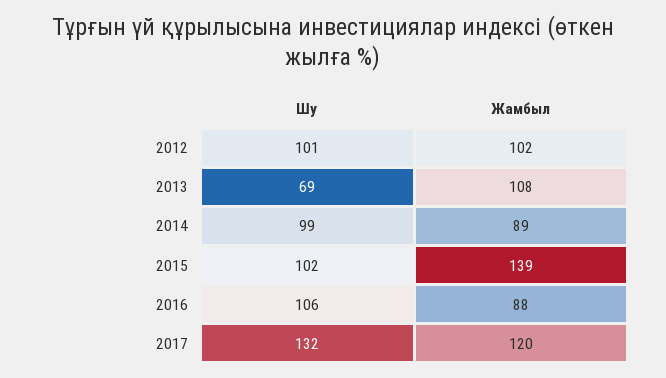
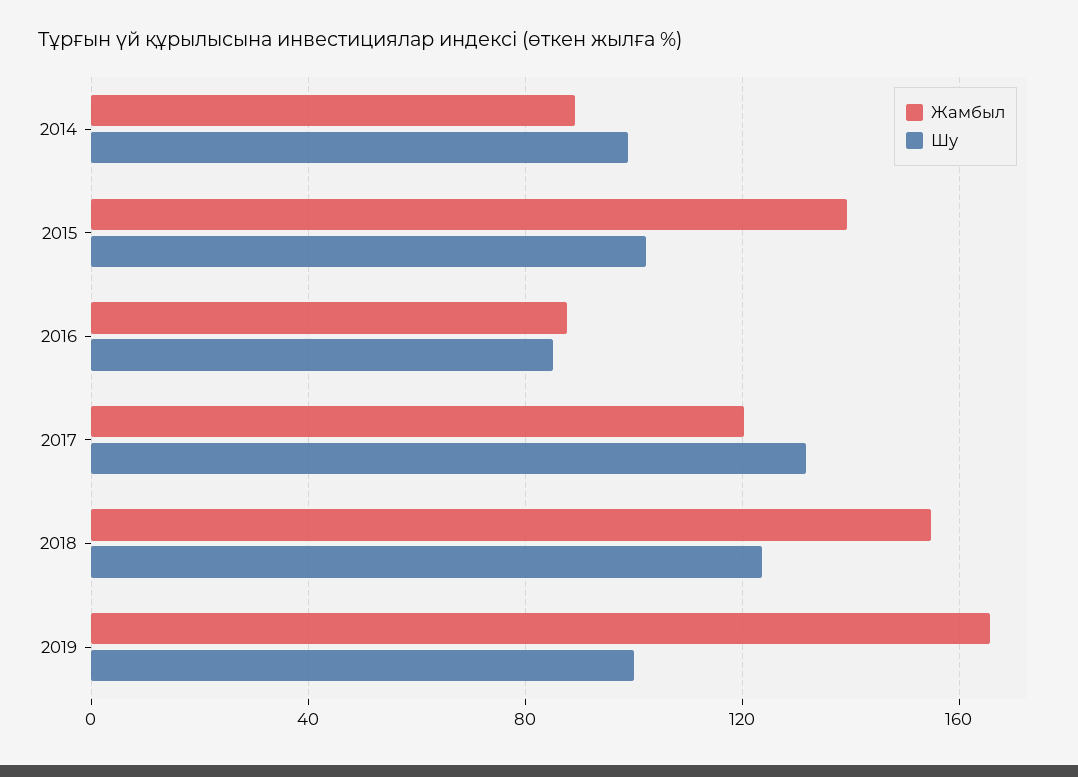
Шу, 2012: 101 -> none
Жамбыл, 2012: 102 -> none
Шу, 2013: 69 -> none
Жамбыл, 2013: 108 -> none
Шу, 2016: 106 -> 85
Жамбыл, 2018: none -> 155
Шу, 2018: none -> 125
Жамбыл, 2019: none -> 165
Шу, 2019: none -> 100

